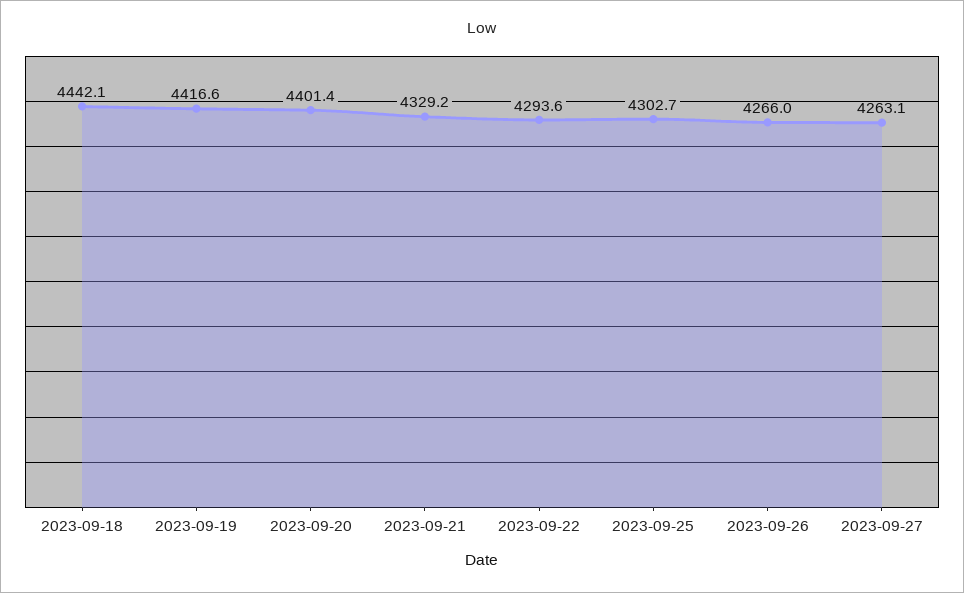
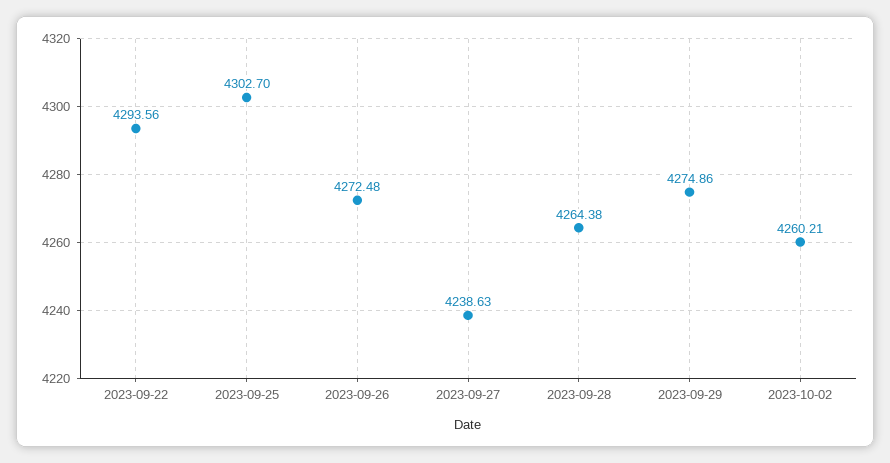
2023-09-18: 4442.1 -> none
2023-09-19: 4416.6 -> none
2023-09-20: 4401.4 -> none
2023-09-21: 4329.2 -> none
2023-09-26: 4266 -> 4272.48
2023-09-27: 4263.1 -> 4238.63
2023-09-28: none -> 4264.38
2023-09-29: none -> 4274.86
2023-10-02: none -> 4260.21

